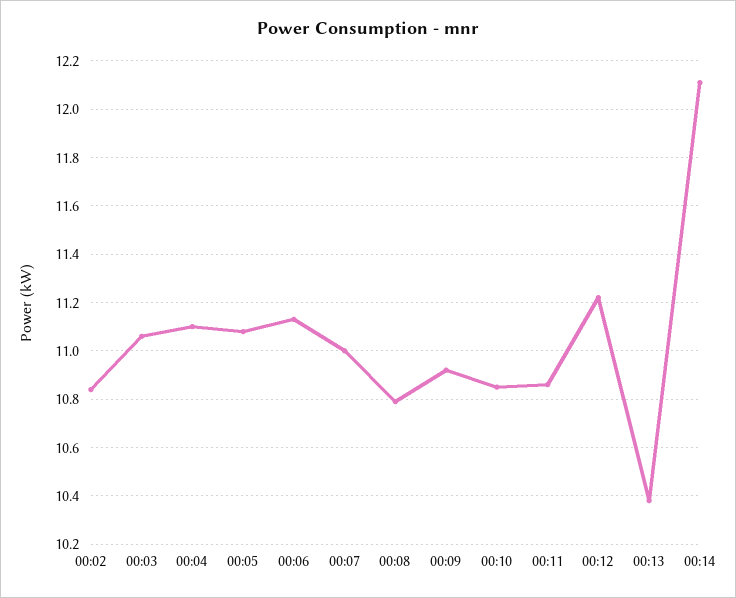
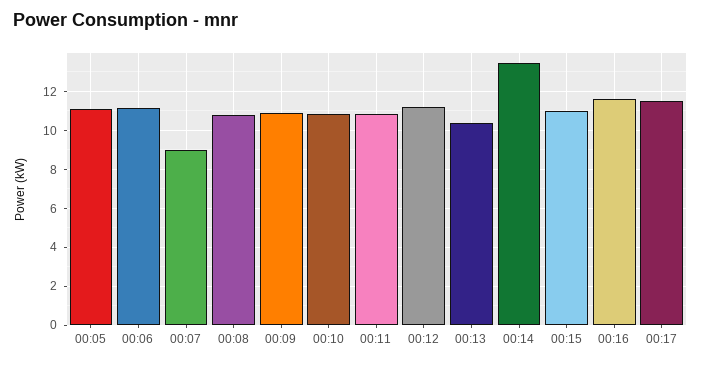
00:02: 10.85 -> none
00:03: 11.05 -> none
00:04: 11.1 -> none
00:07: 11 -> 9
00:14: 12.1 -> 13.5
00:15: none -> 11
00:16: none -> 11.5
00:17: none -> 11.5

